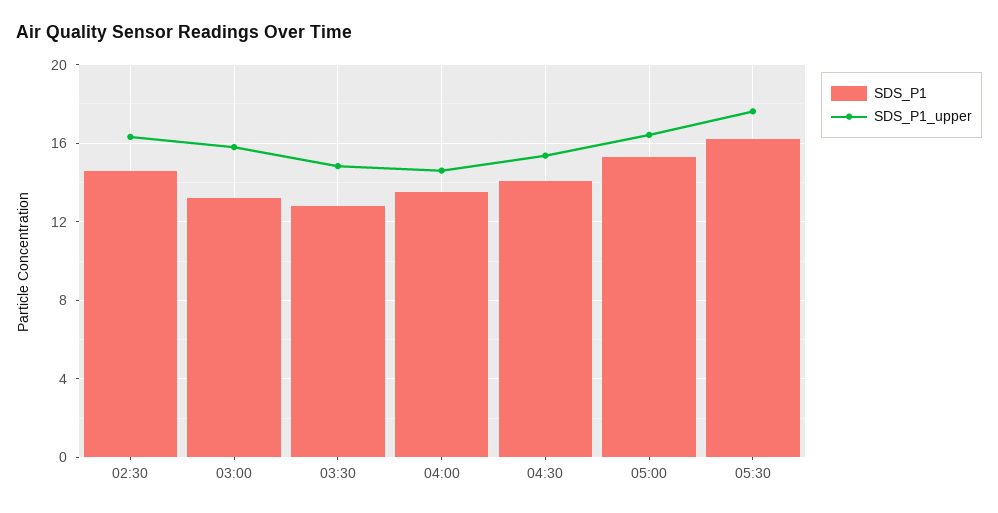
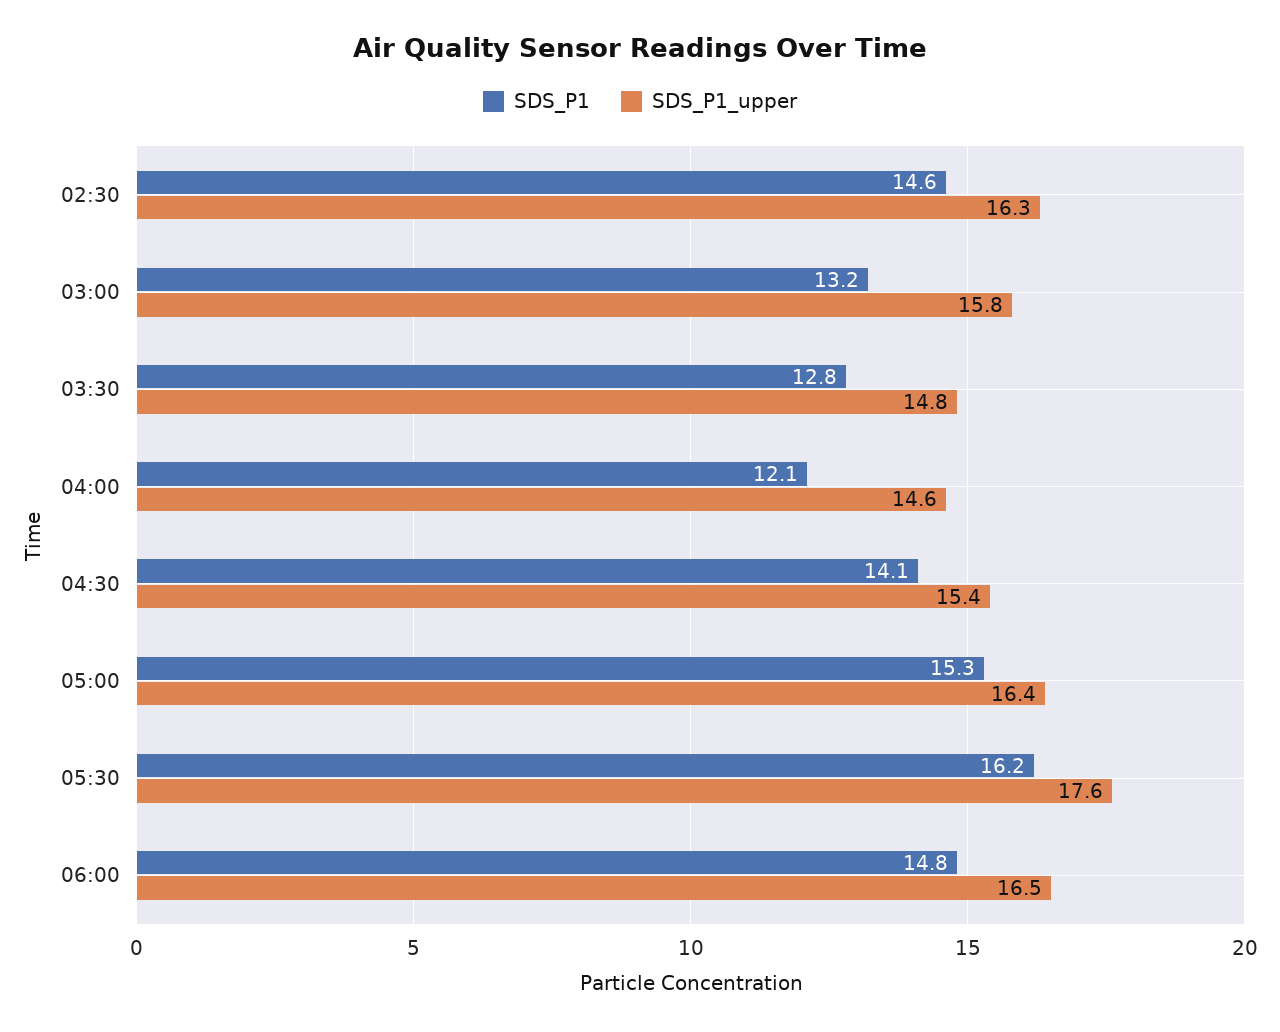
SDS_P1, 04:00: 13.5 -> 12.1
SDS_P1, 06:00: none -> 14.8
SDS_P1_upper, 06:00: none -> 16.5

